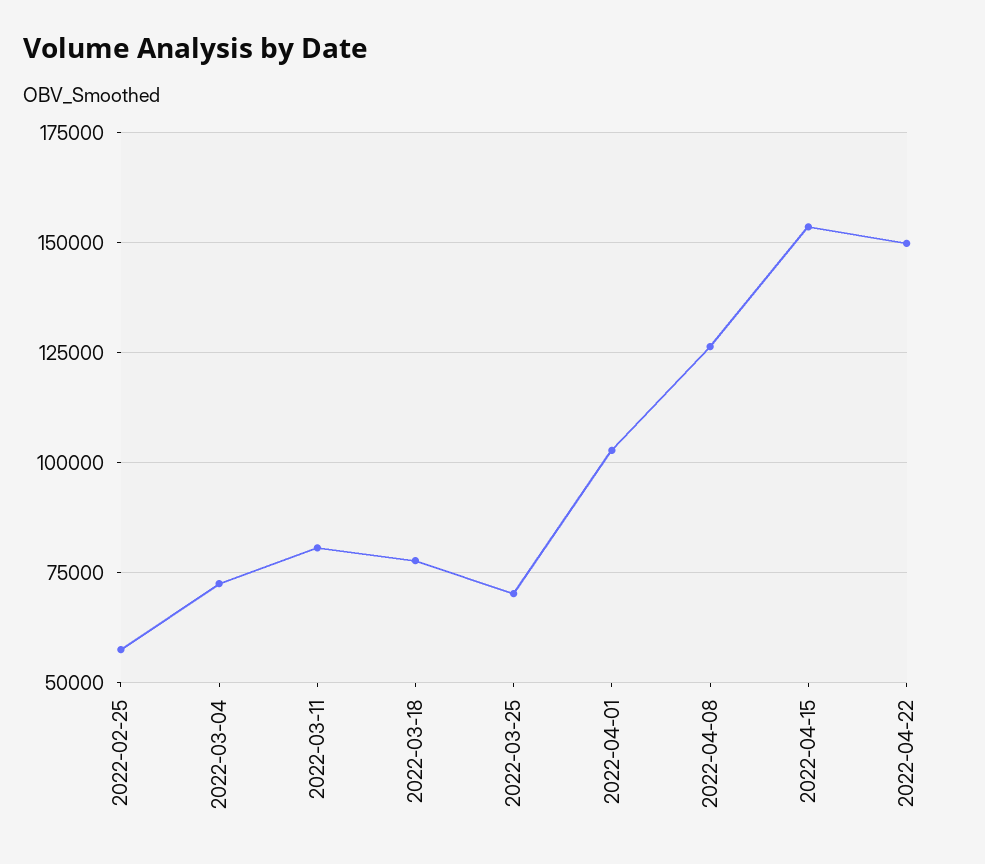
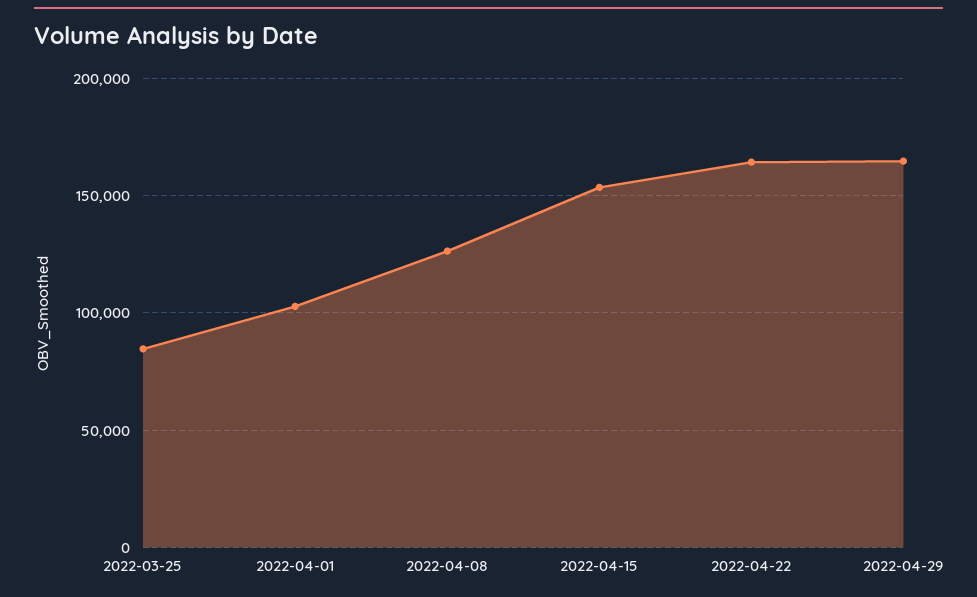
2022-02-25: 57500 -> none
2022-03-04: 72500 -> none
2022-03-11: 80000 -> none
2022-03-18: 77500 -> none
2022-03-25: 70000 -> 85000
2022-04-22: 150000 -> 165000
2022-04-29: none -> 165000

